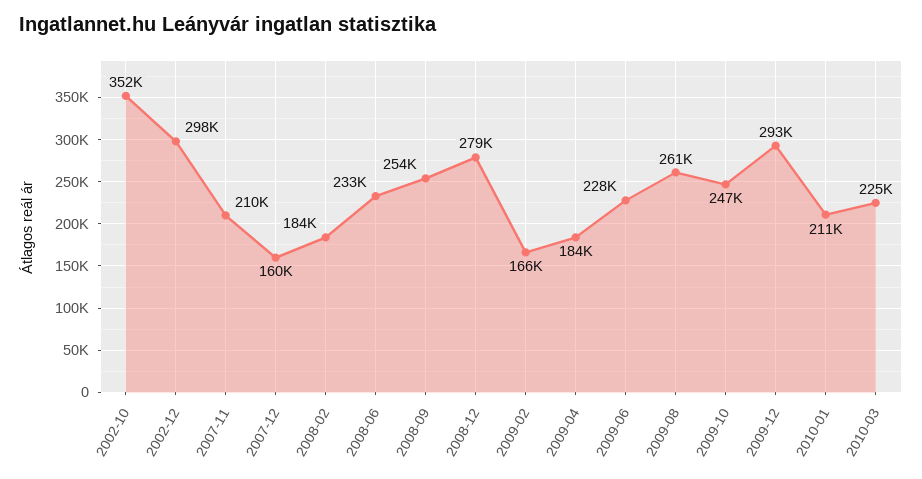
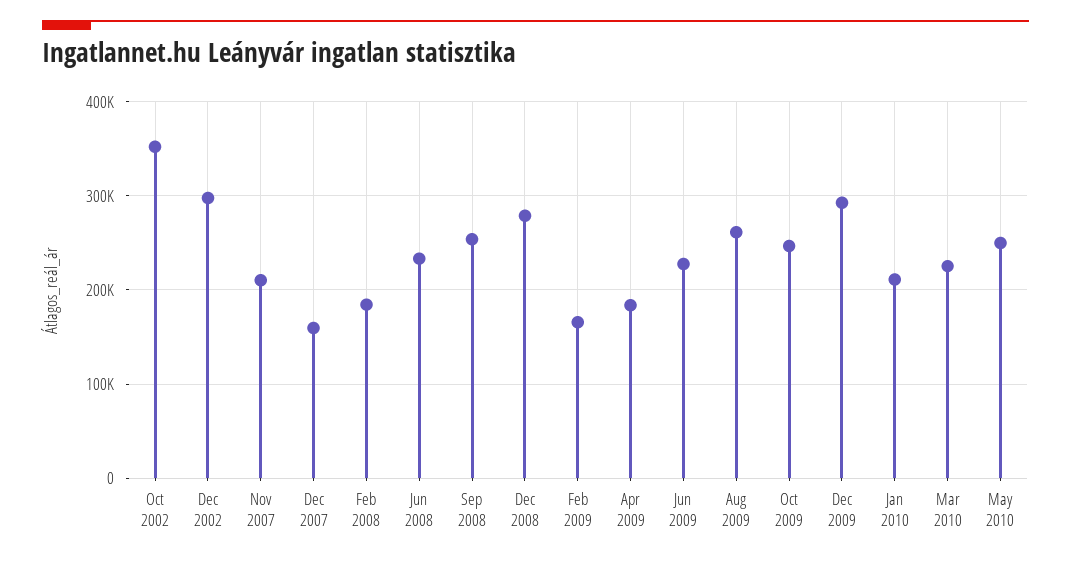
May 2010: none -> 250000

